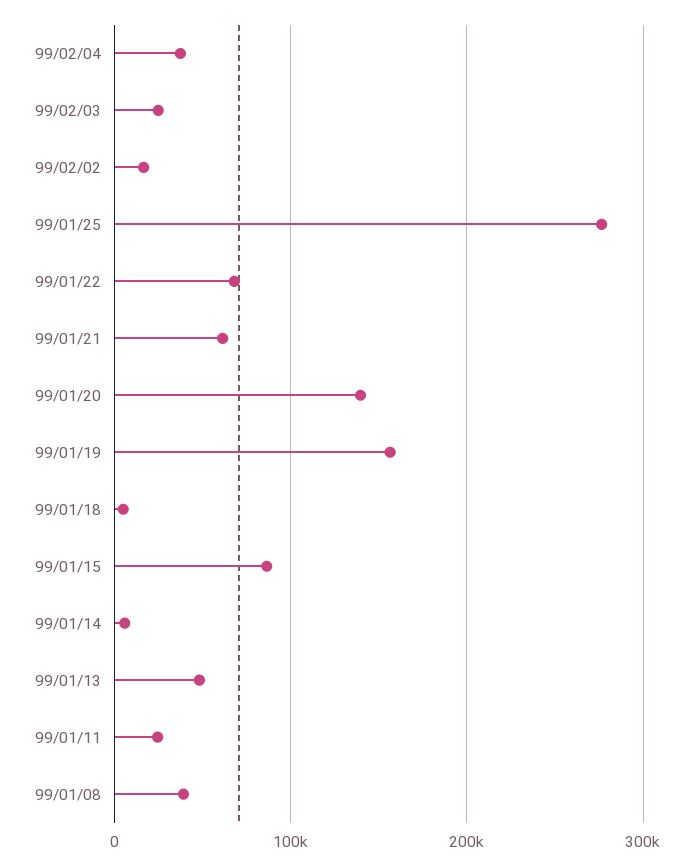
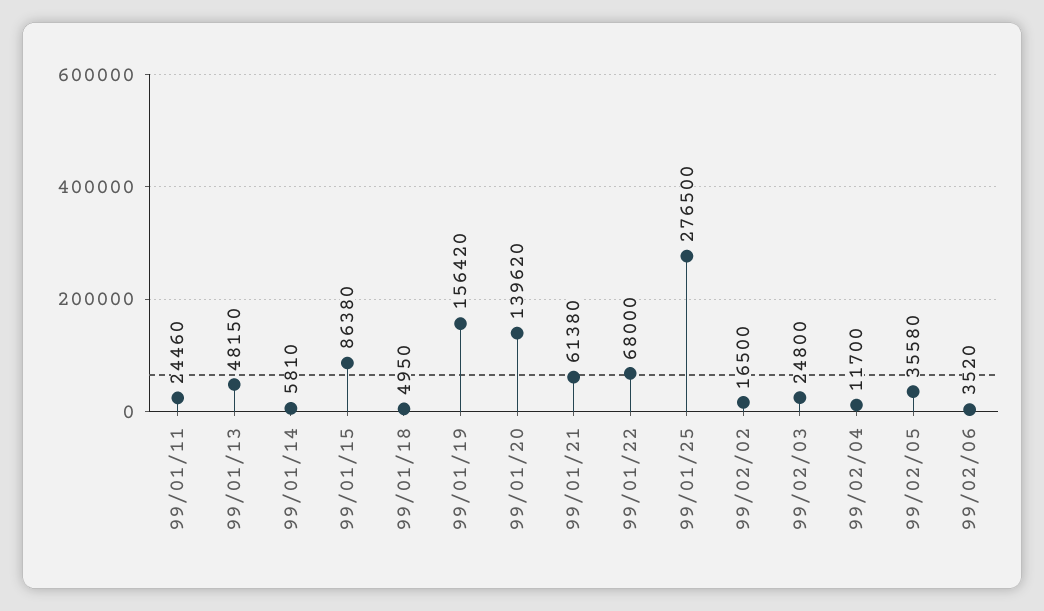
99/02/04: 40000 -> 11700
99/01/08: 40000 -> none
99/02/05: none -> 35580
99/02/06: none -> 3520

